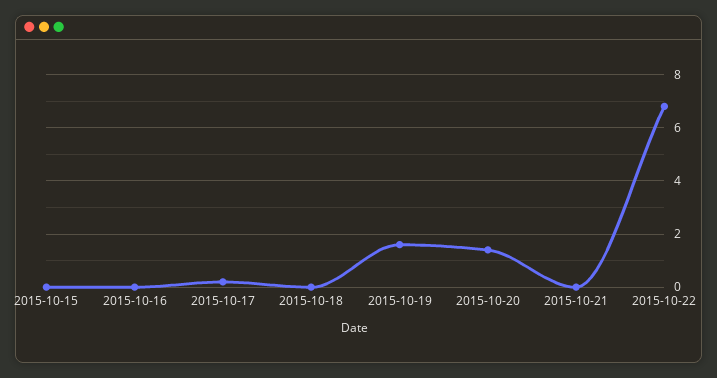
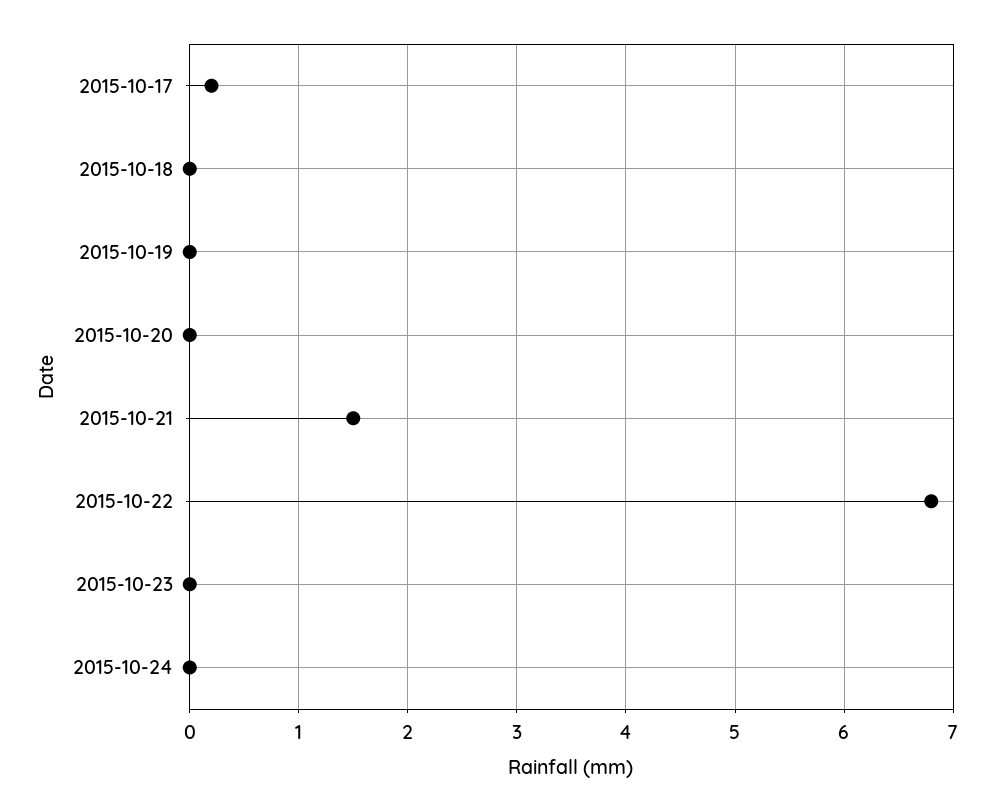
2015-10-15: 0 -> none
2015-10-16: 0 -> none
2015-10-19: 1.5 -> 0
2015-10-20: 1.5 -> 0
2015-10-21: 0 -> 1.5
2015-10-23: none -> 0
2015-10-24: none -> 0

